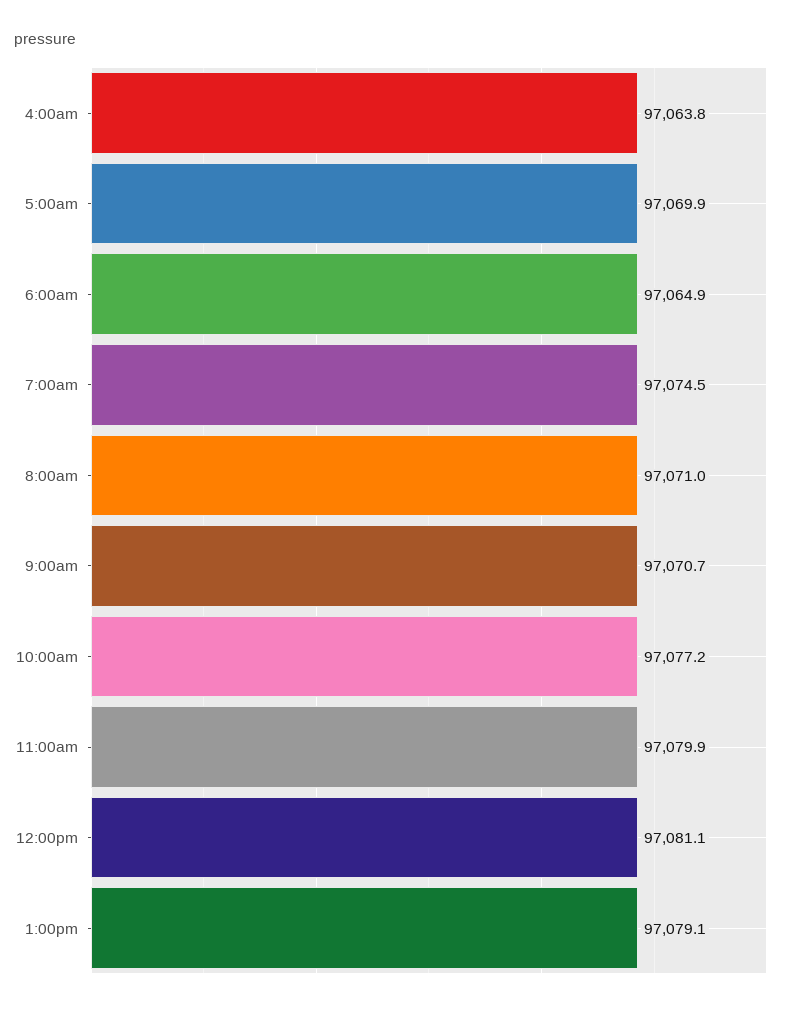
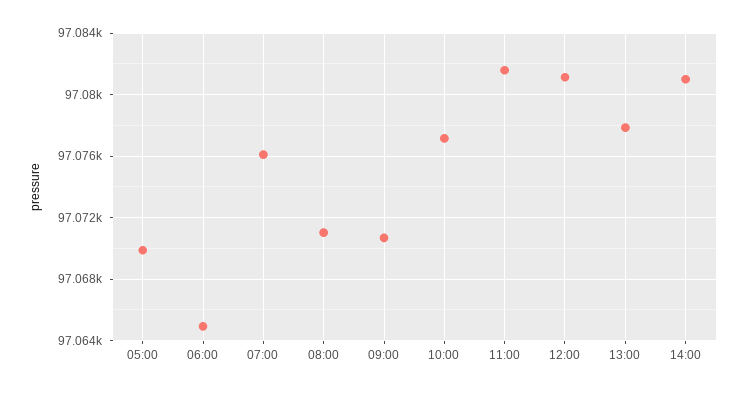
4:00am: 97063.8 -> none
7:00am: 97074.5 -> 97076
11:00am: 97079.9 -> 97081.5
1:00pm: 97079.1 -> 97078
14:00: none -> 97081

